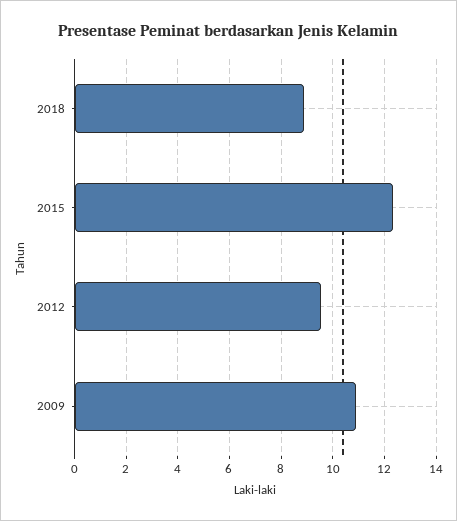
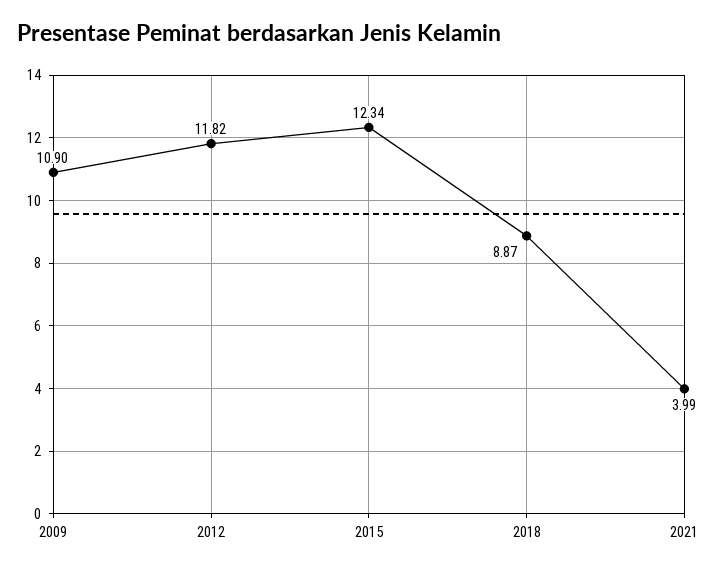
2012: 9.5 -> 11.82
2021: none -> 3.99

